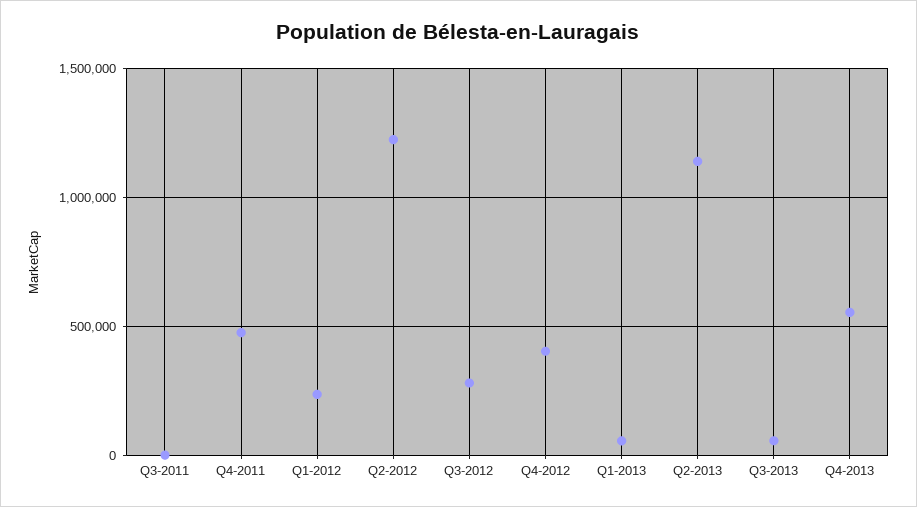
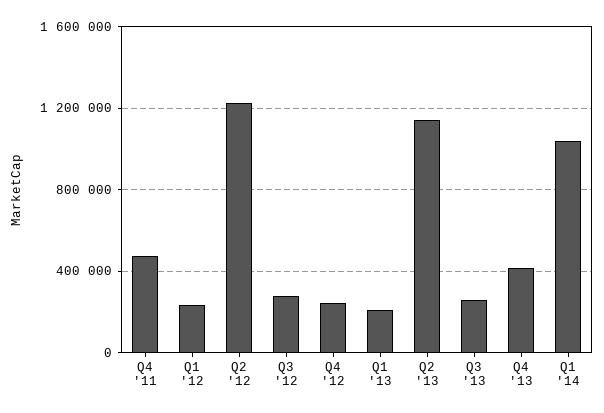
Q3-2011: 0 -> none
Q4-2012: 400000 -> 250000
Q1-2013: 50000 -> 200000
Q3-2013: 50000 -> 250000
Q4-2013: 550000 -> 400000
Q1 '14: none -> 1050000

